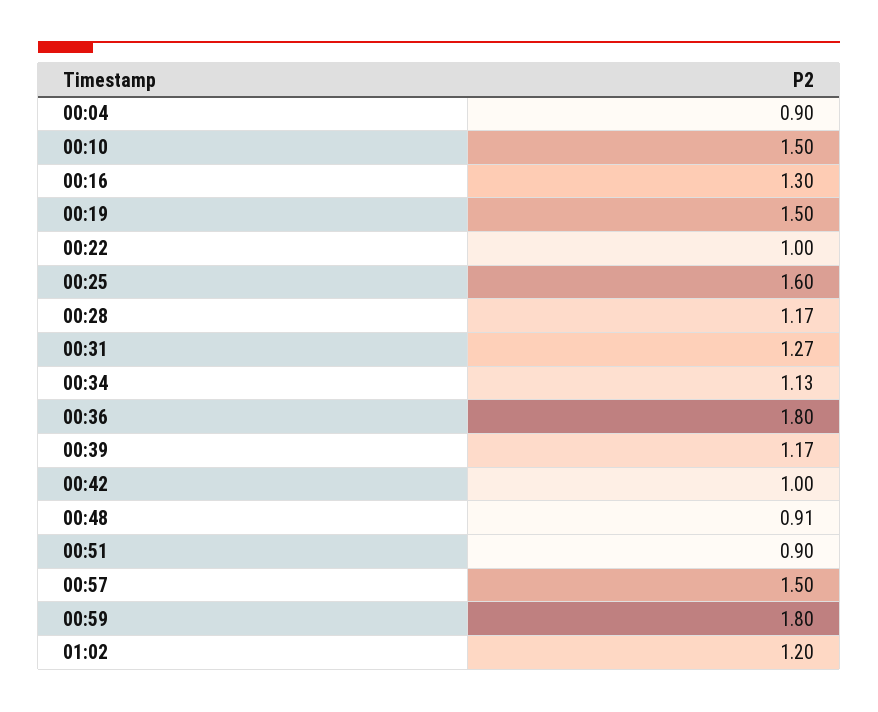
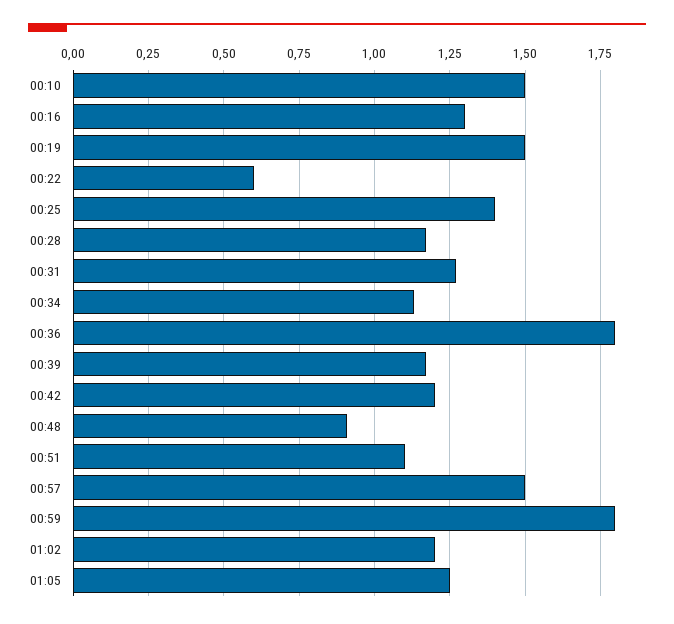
00:04: 0.9 -> none
00:22: 1 -> 0.6
00:25: 1.6 -> 1.4
00:42: 1 -> 1.2
00:51: 0.9 -> 1.1
01:05: none -> 1.25

